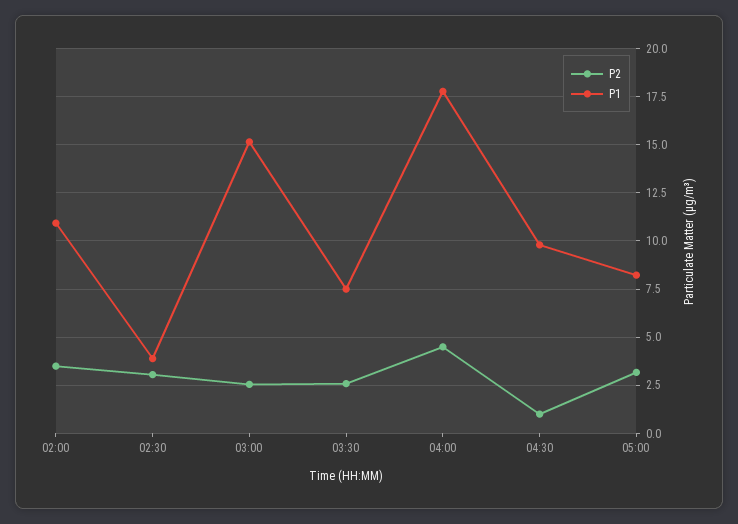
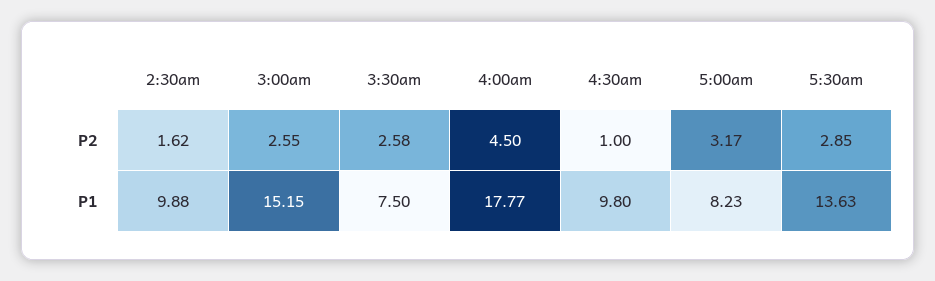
P2, 02:00: 3.5 -> none
P1, 02:00: 11 -> none
P2, 02:30: 3 -> 1.62
P1, 02:30: 4 -> 9.88
P2, 5:30am: none -> 2.85
P1, 5:30am: none -> 13.63

